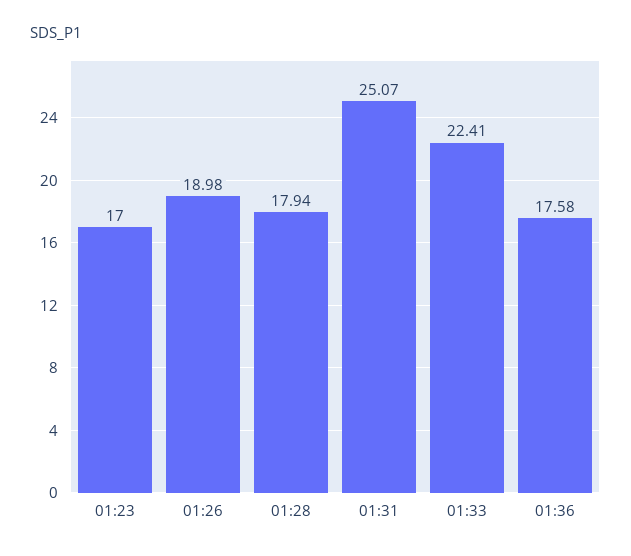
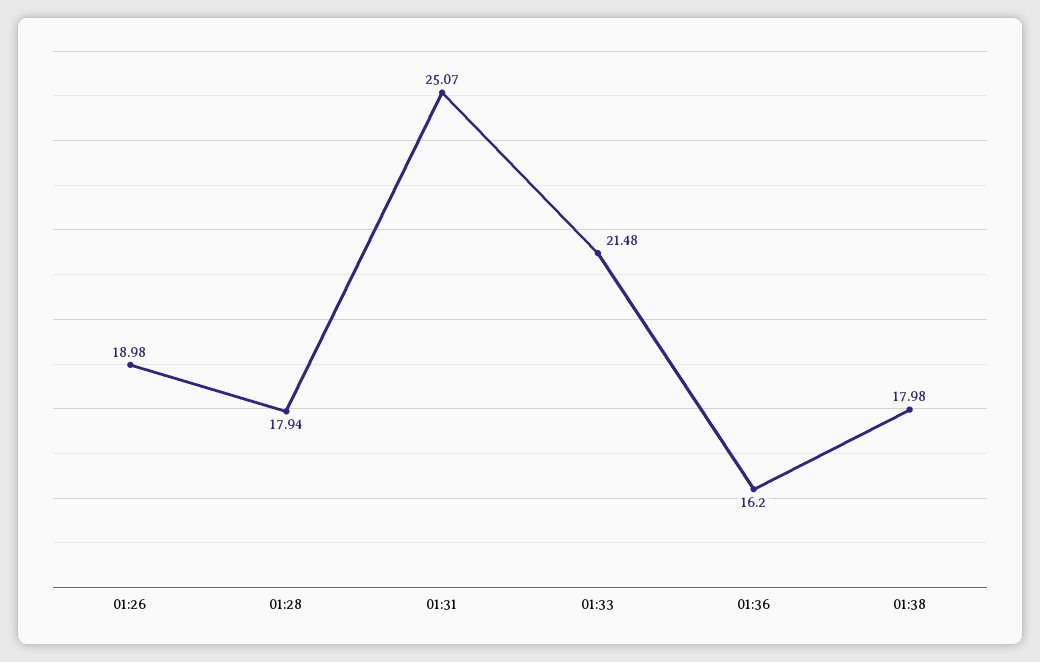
01:23: 17 -> none
01:33: 22.41 -> 21.48
01:36: 17.58 -> 16.2
01:38: none -> 17.98

